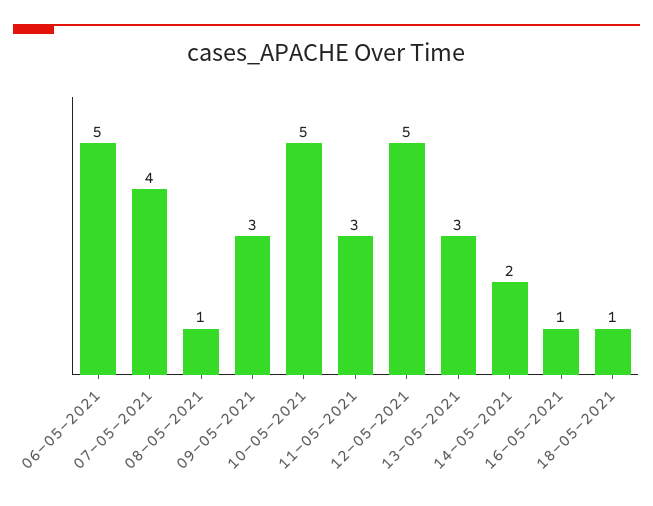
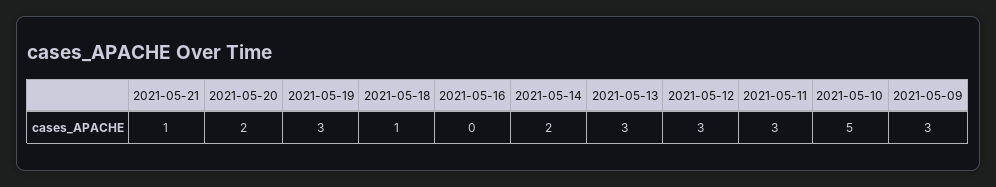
06-05-2021: 5 -> none
07-05-2021: 4 -> none
08-05-2021: 1 -> none
12-05-2021: 5 -> 3
16-05-2021: 1 -> 0
2021-05-21: none -> 1
2021-05-20: none -> 2
2021-05-19: none -> 3

